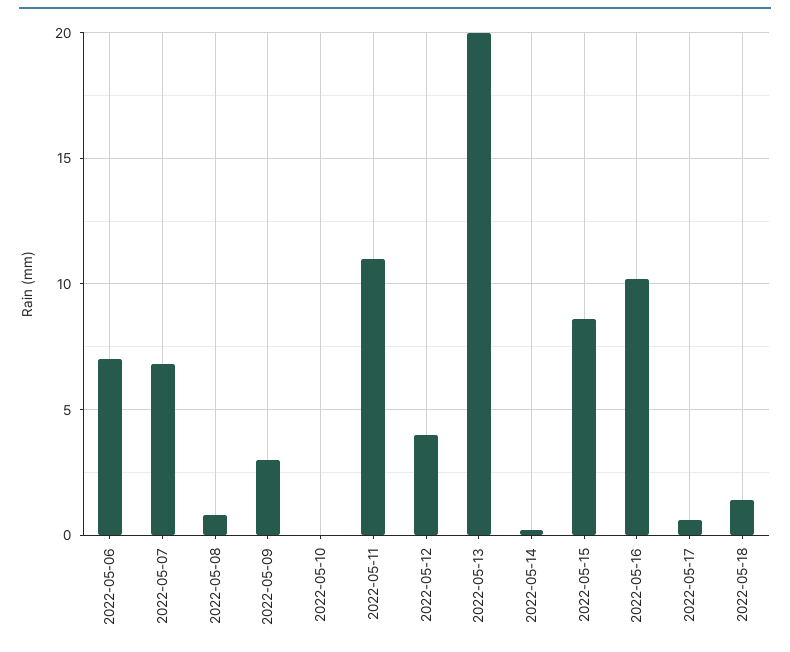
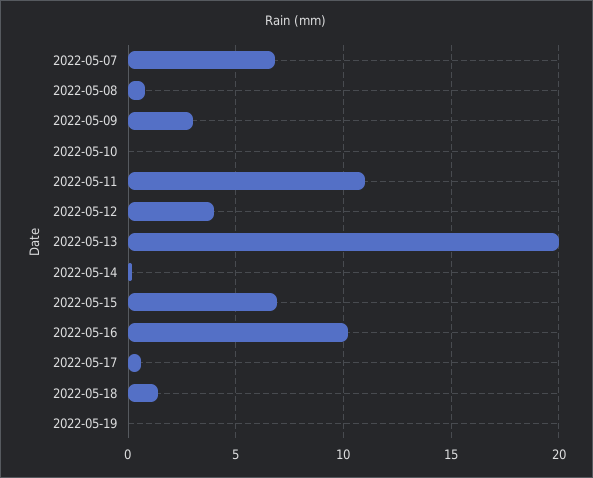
2022-05-06: 7 -> none
2022-05-15: 8.5 -> 7
2022-05-19: none -> 0

